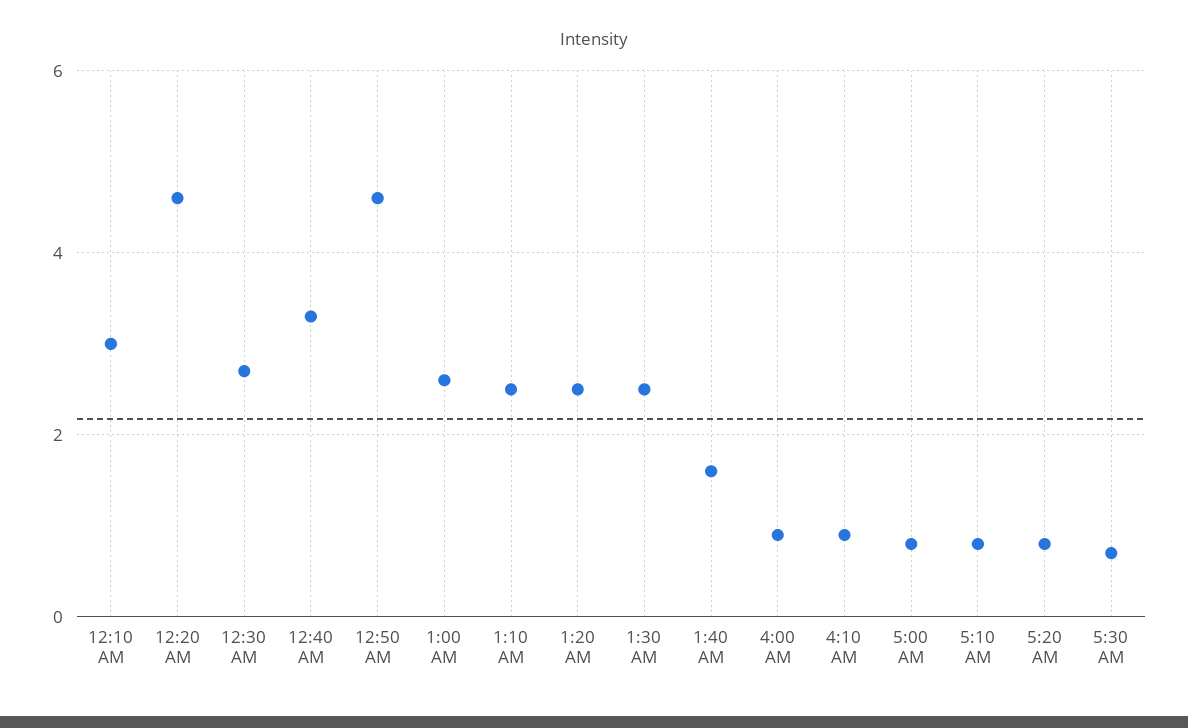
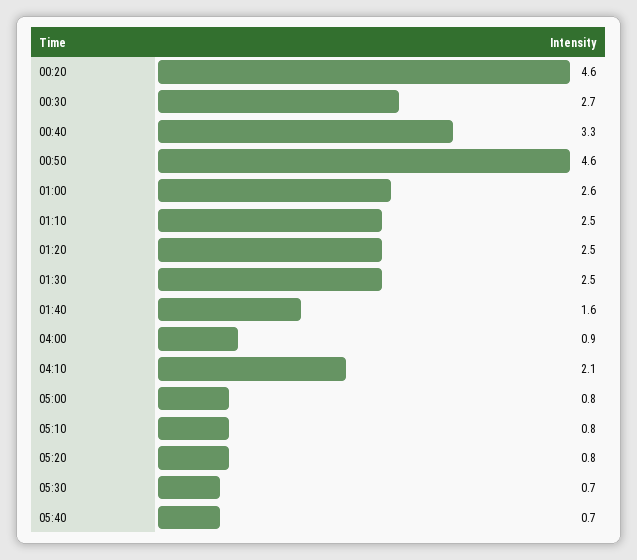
12:10 AM: 3 -> none
4:10 AM: 1 -> 2.1
05:40: none -> 0.7

